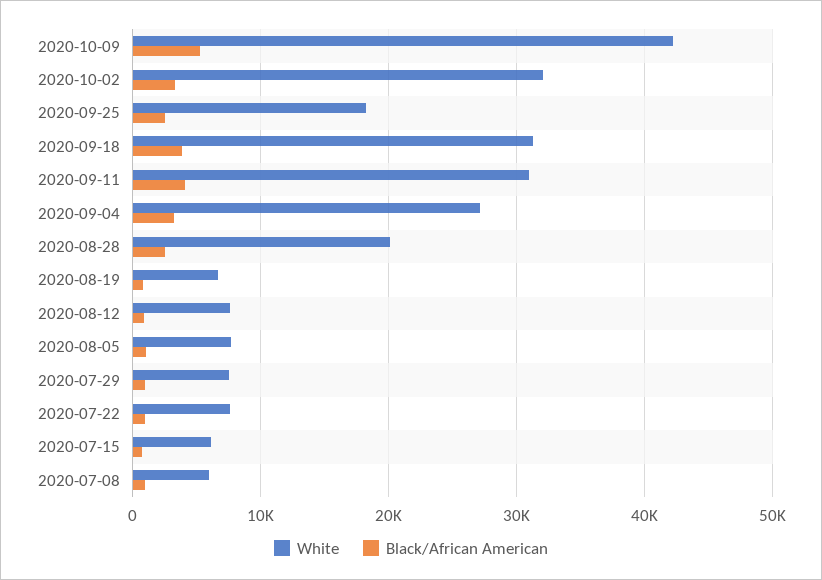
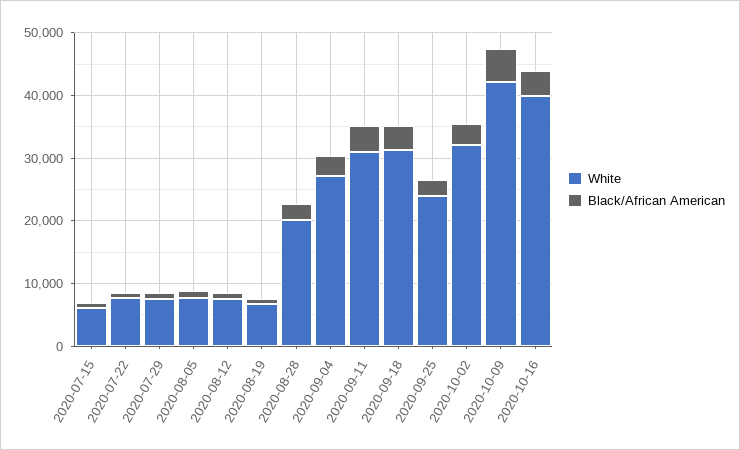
White, 2020-09-25: 18000 -> 24000
White, 2020-07-08: 6000 -> none
Black/African American, 2020-07-08: 1000 -> none
White, 2020-10-16: none -> 40000
Black/African American, 2020-10-16: none -> 4000

